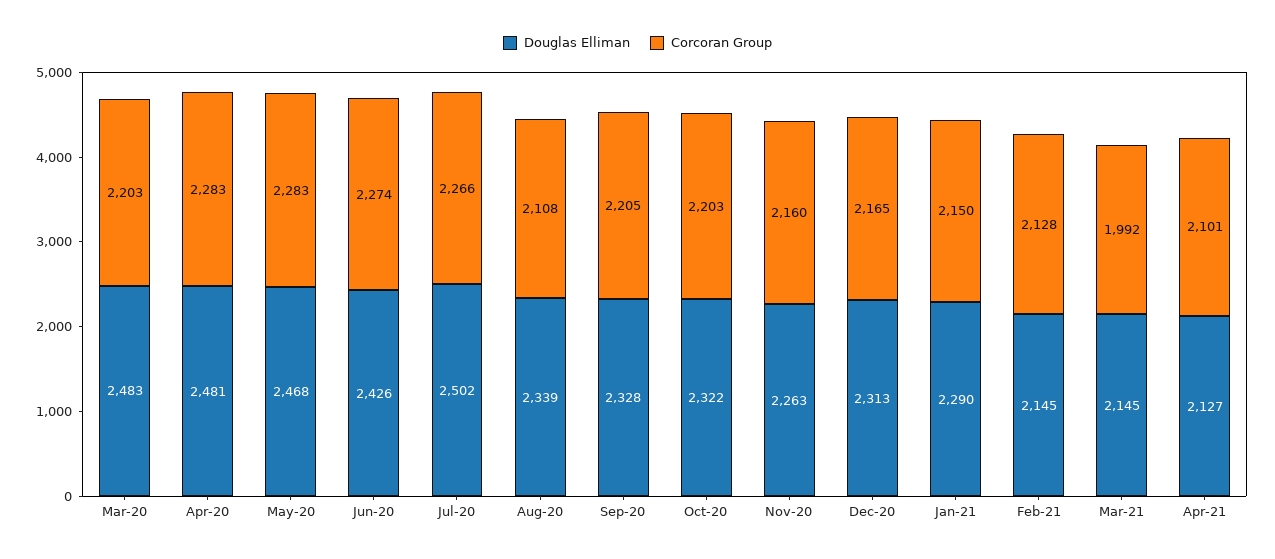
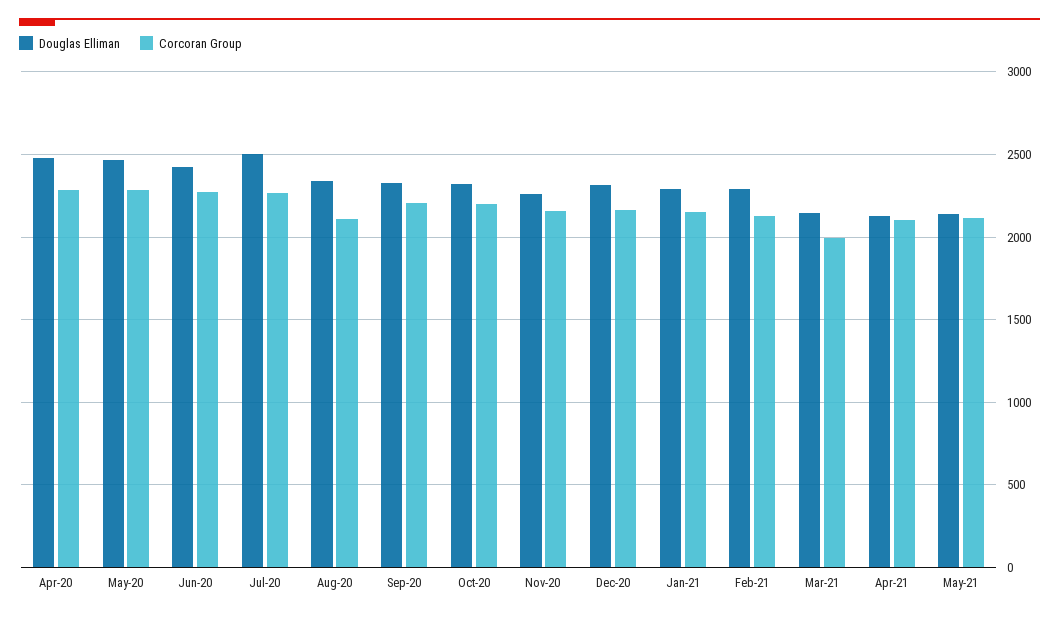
Douglas Elliman, Mar-20: 2483 -> none
Corcoran Group, Mar-20: 2203 -> none
Douglas Elliman, Feb-21: 2145 -> 2300
Douglas Elliman, May-21: none -> 2150
Corcoran Group, May-21: none -> 2100

